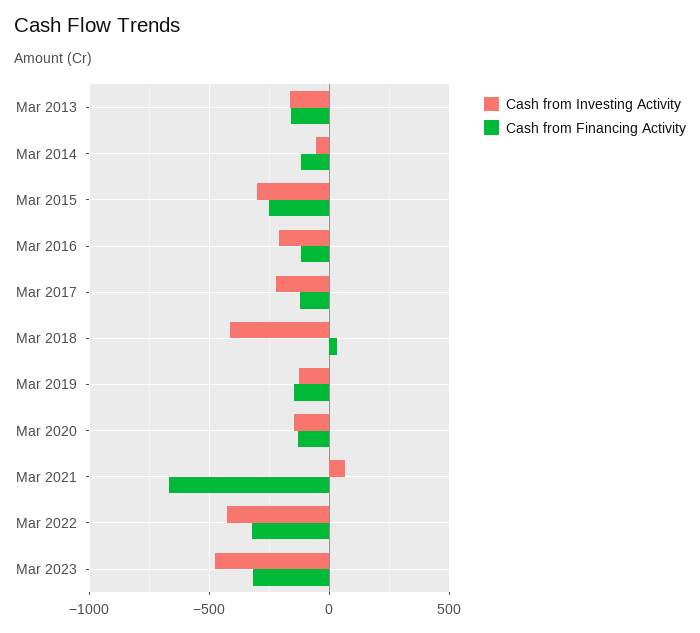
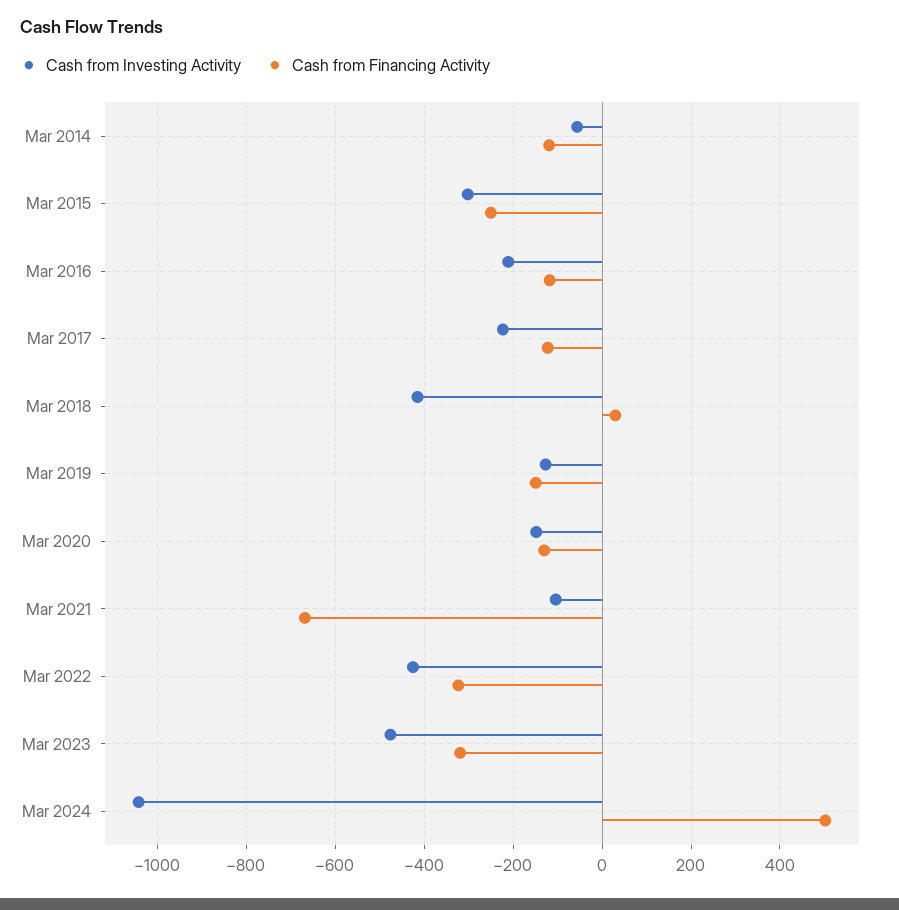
Cash from Investing Activity, Mar 2013: -150 -> none
Cash from Financing Activity, Mar 2013: -150 -> none
Cash from Investing Activity, Mar 2021: 50 -> -100
Cash from Investing Activity, Mar 2024: none -> -1040
Cash from Financing Activity, Mar 2024: none -> 500

